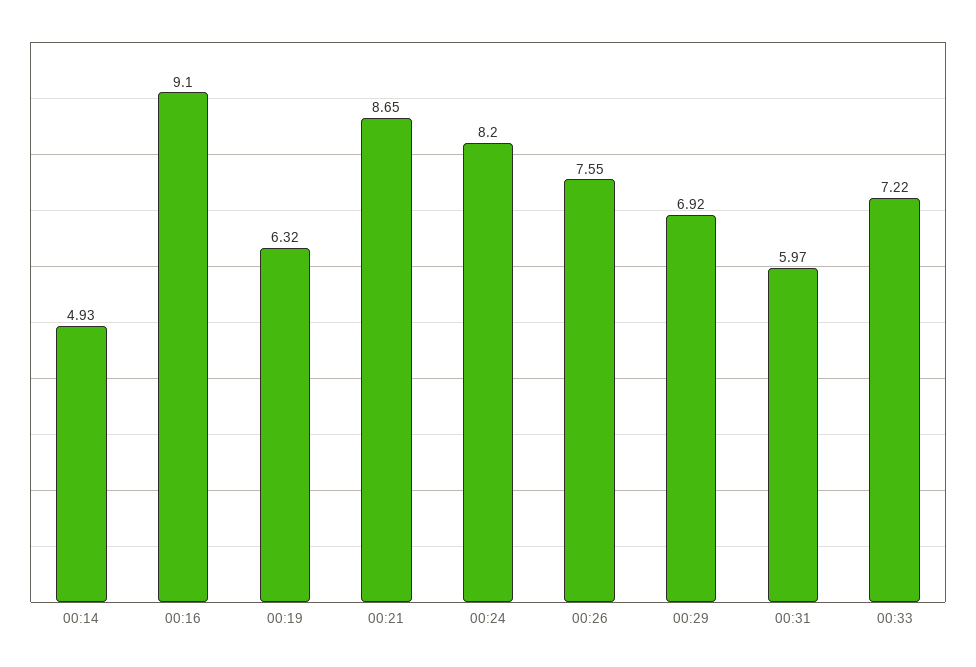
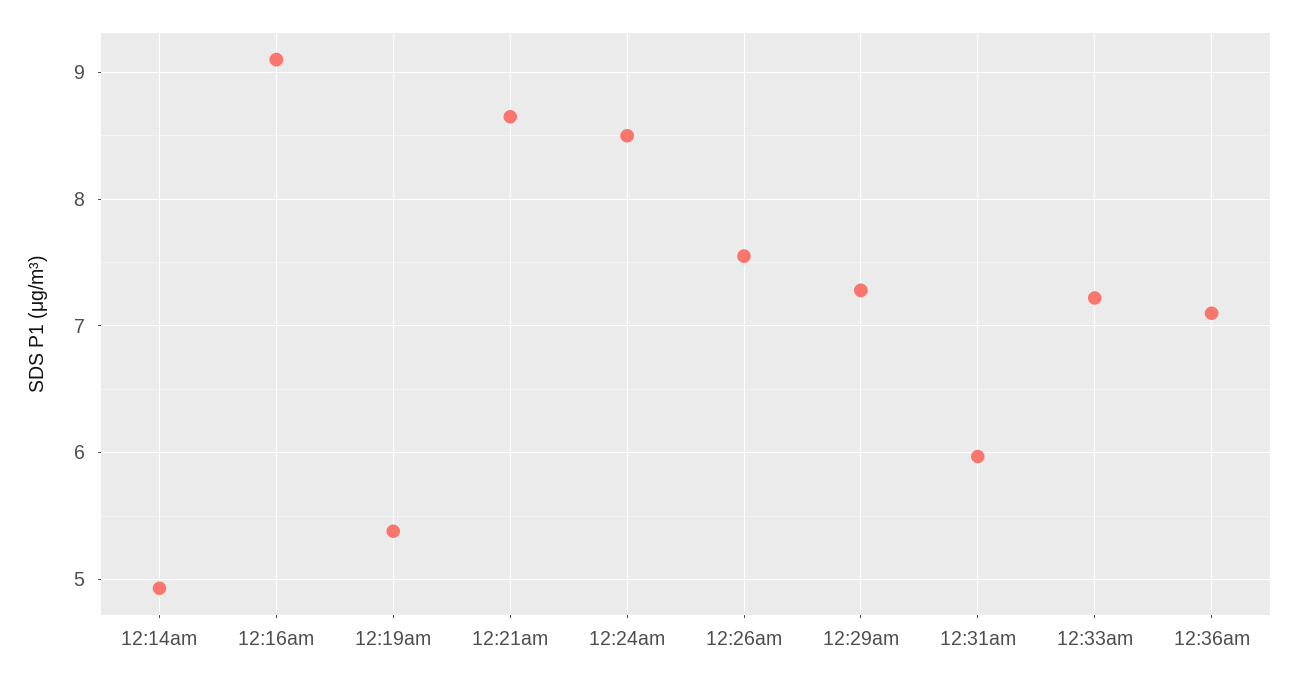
00:19: 6.32 -> 5.4
00:24: 8.2 -> 8.5
00:29: 6.92 -> 7.3
12:36am: none -> 7.1

